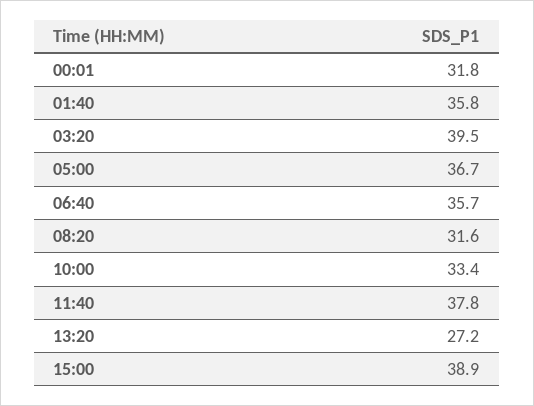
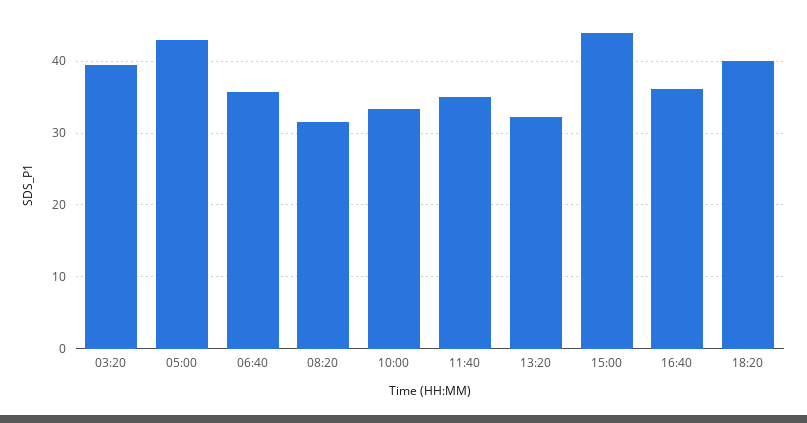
00:01: 31.8 -> none
01:40: 35.8 -> none
05:00: 36.7 -> 43
11:40: 37.8 -> 35
13:20: 27.2 -> 32
15:00: 38.9 -> 44
16:40: none -> 36
18:20: none -> 40

